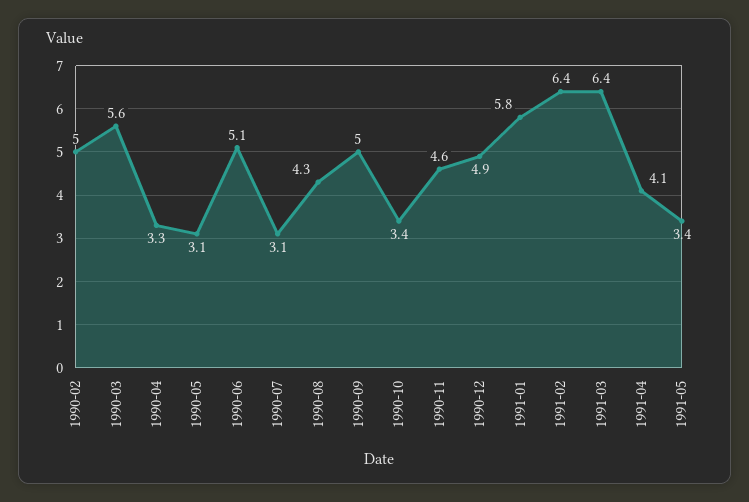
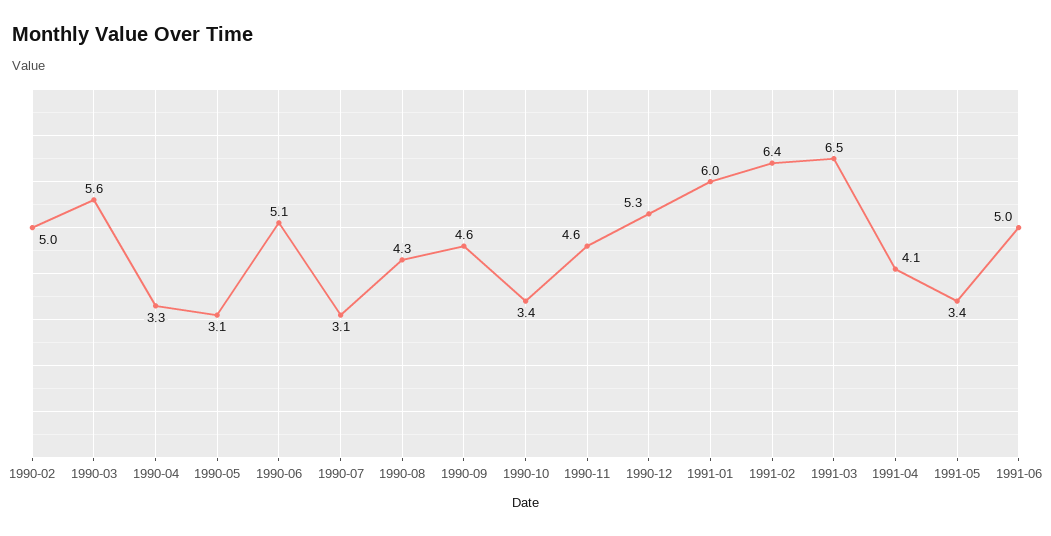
1990-09: 5 -> 4.6
1990-12: 4.9 -> 5.3
1991-01: 5.8 -> 6
1991-03: 6.4 -> 6.5
1991-06: none -> 5

